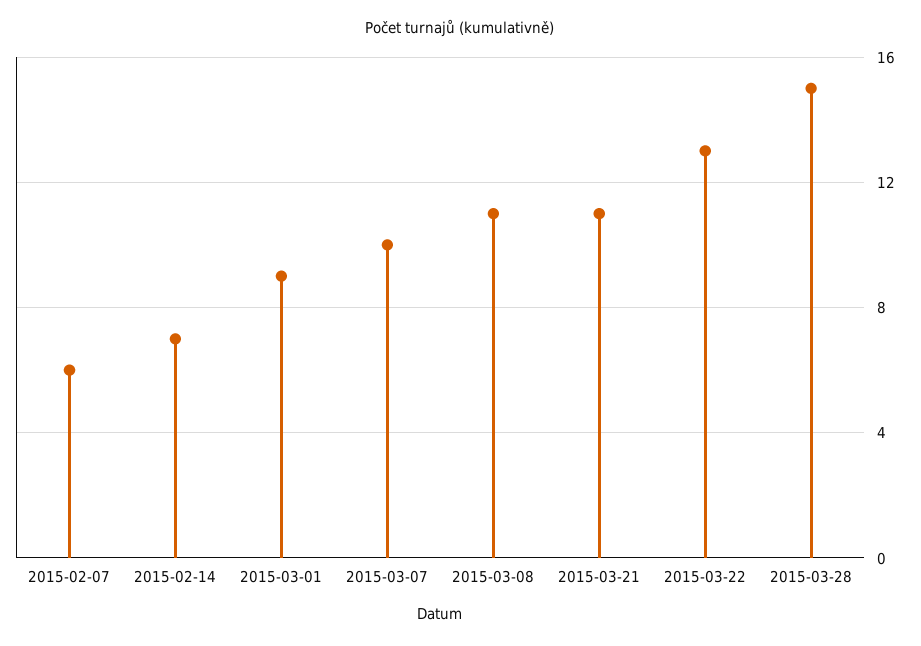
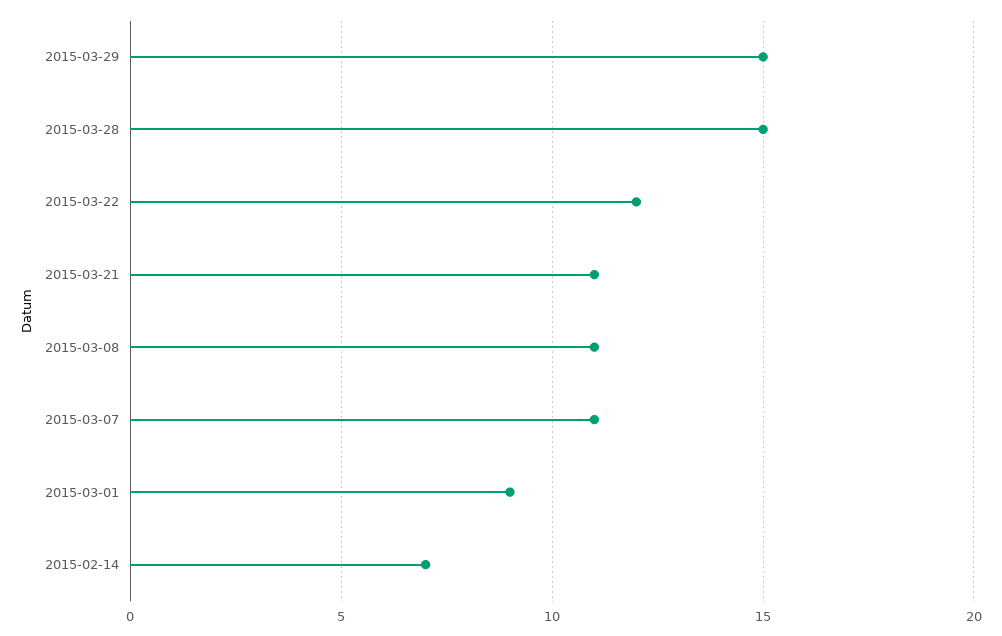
2015-02-07: 6 -> none
2015-03-07: 10 -> 11
2015-03-22: 13 -> 12
2015-03-29: none -> 15

